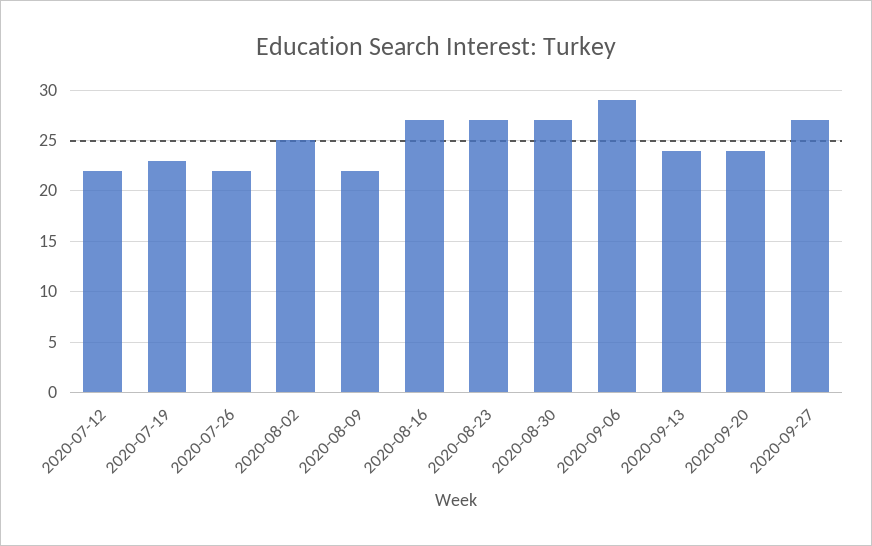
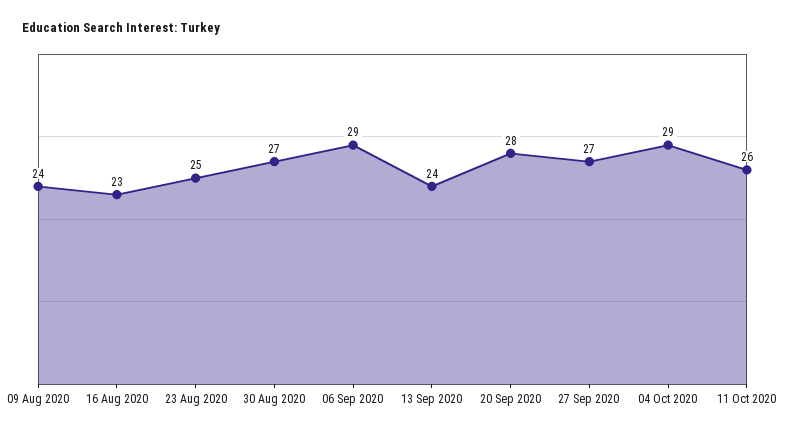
2020-07-12: 22 -> none
2020-07-19: 23 -> none
2020-07-26: 22 -> none
2020-08-02: 25 -> none
2020-08-09: 22 -> 24
2020-08-16: 27 -> 23
2020-08-23: 27 -> 25
2020-09-20: 24 -> 28
04 Oct 2020: none -> 29
11 Oct 2020: none -> 26

